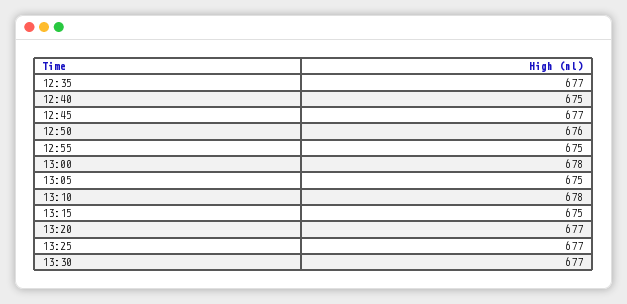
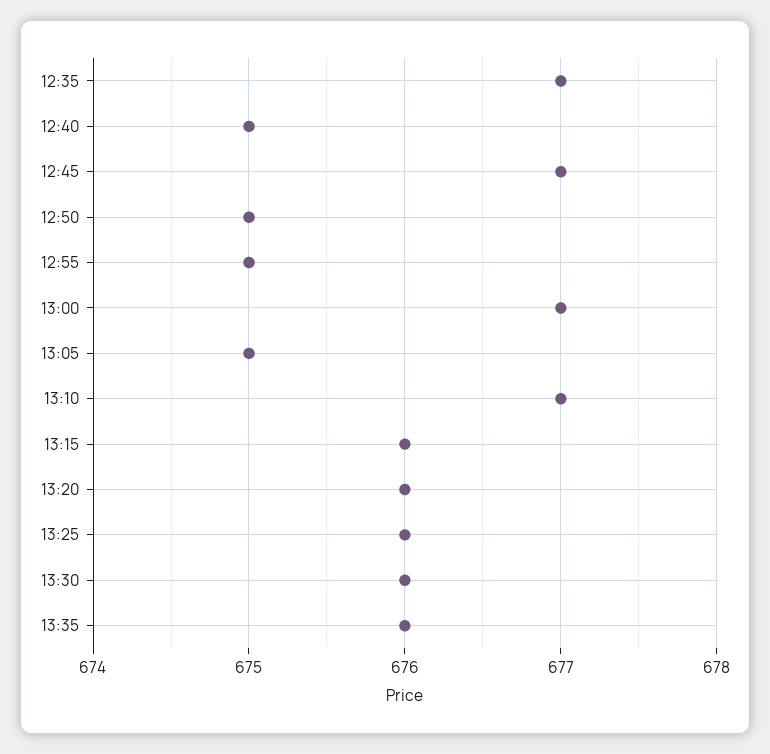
12:50: 676 -> 675
13:00: 678 -> 677
13:10: 678 -> 677
13:15: 675 -> 676
13:20: 677 -> 676
13:25: 677 -> 676
13:30: 677 -> 676
13:35: none -> 676

